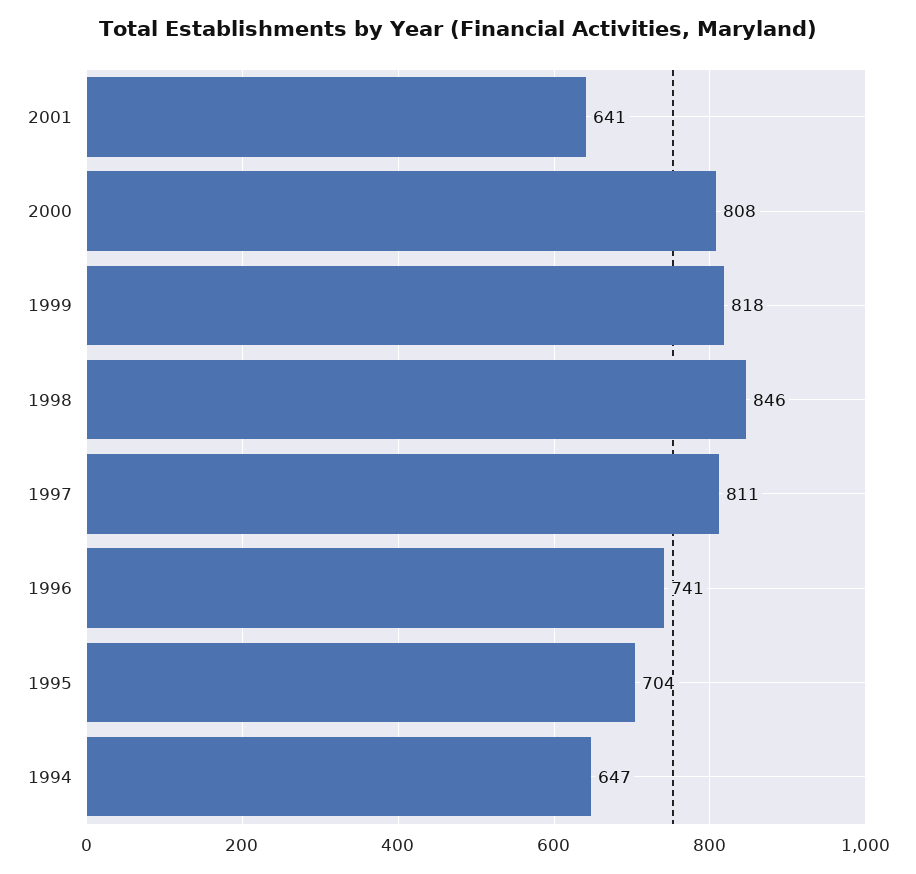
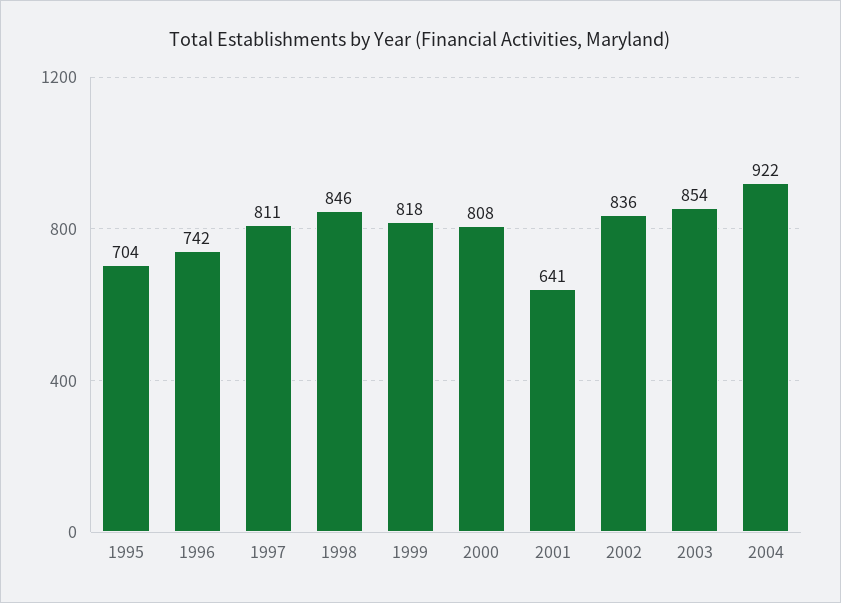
1996: 741 -> 742
1994: 647 -> none
2002: none -> 836
2003: none -> 854
2004: none -> 922

